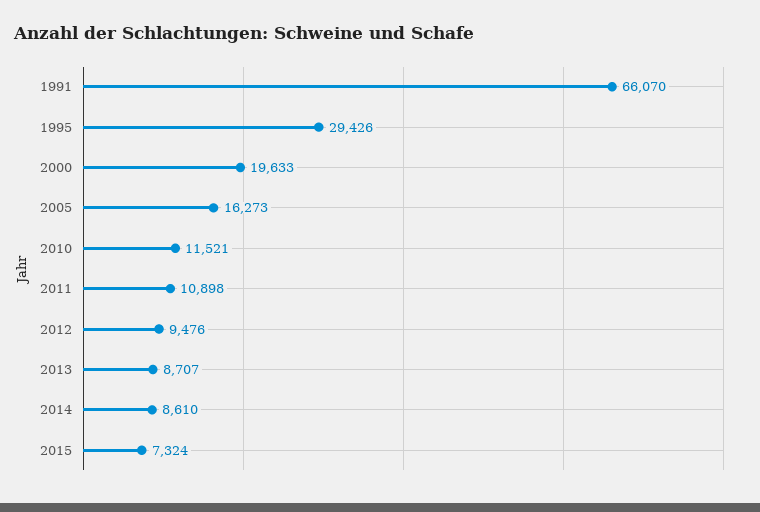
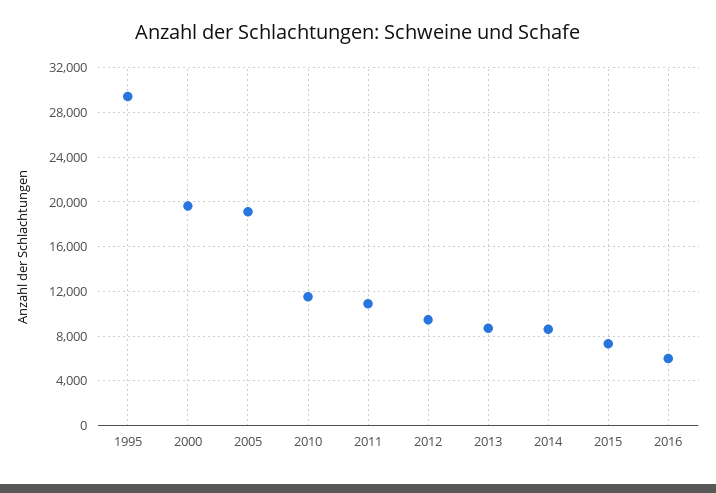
1991: 66070 -> none
2005: 16273 -> 19000
2016: none -> 6000

